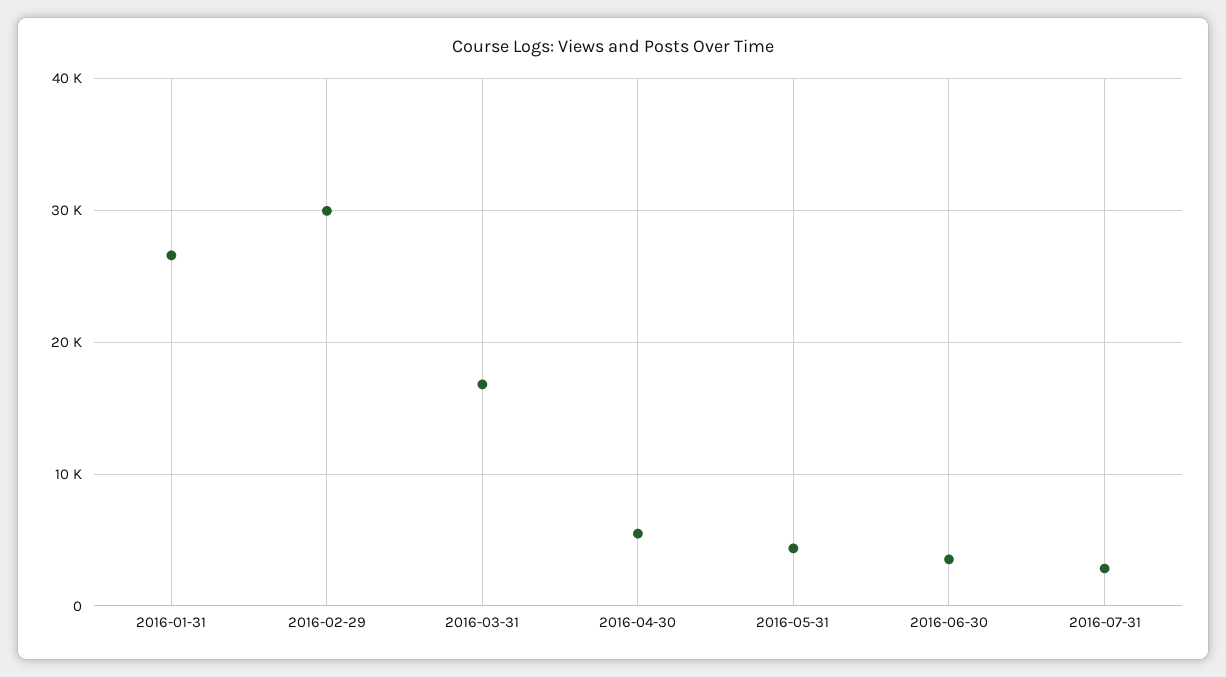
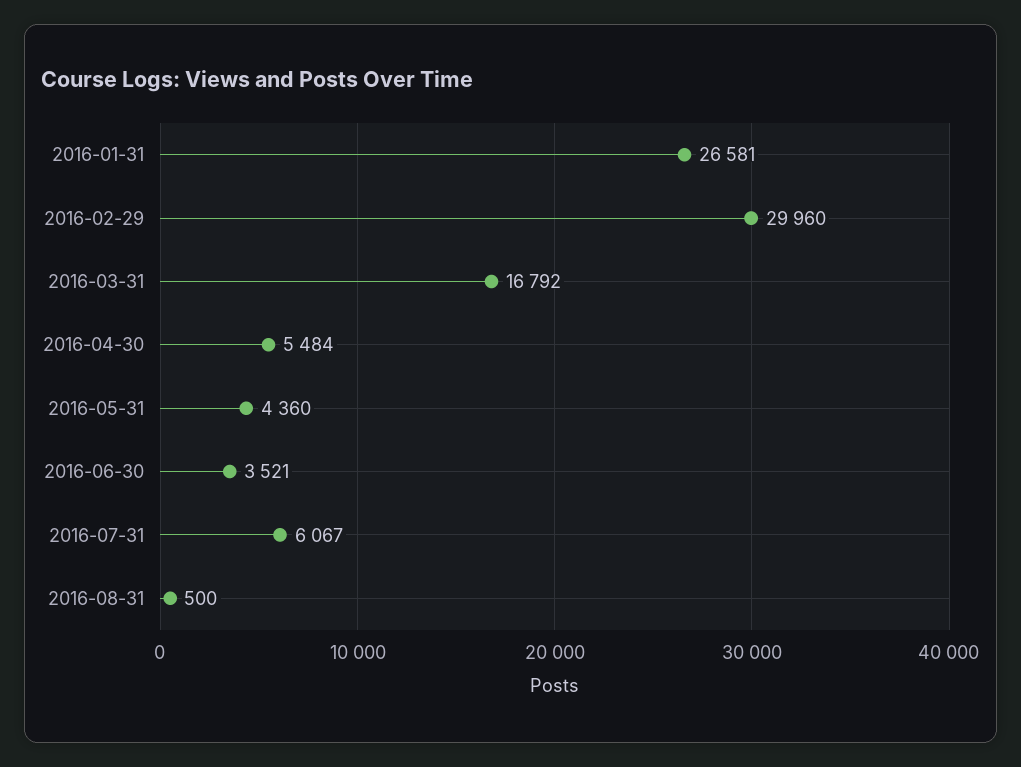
2016-07-31: 3000 -> 6067
2016-08-31: none -> 500

